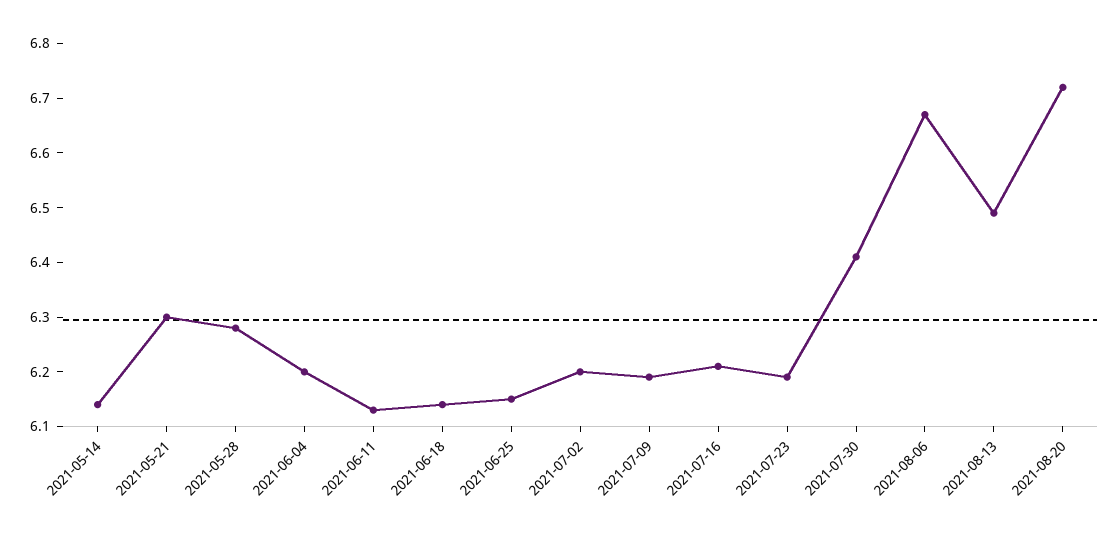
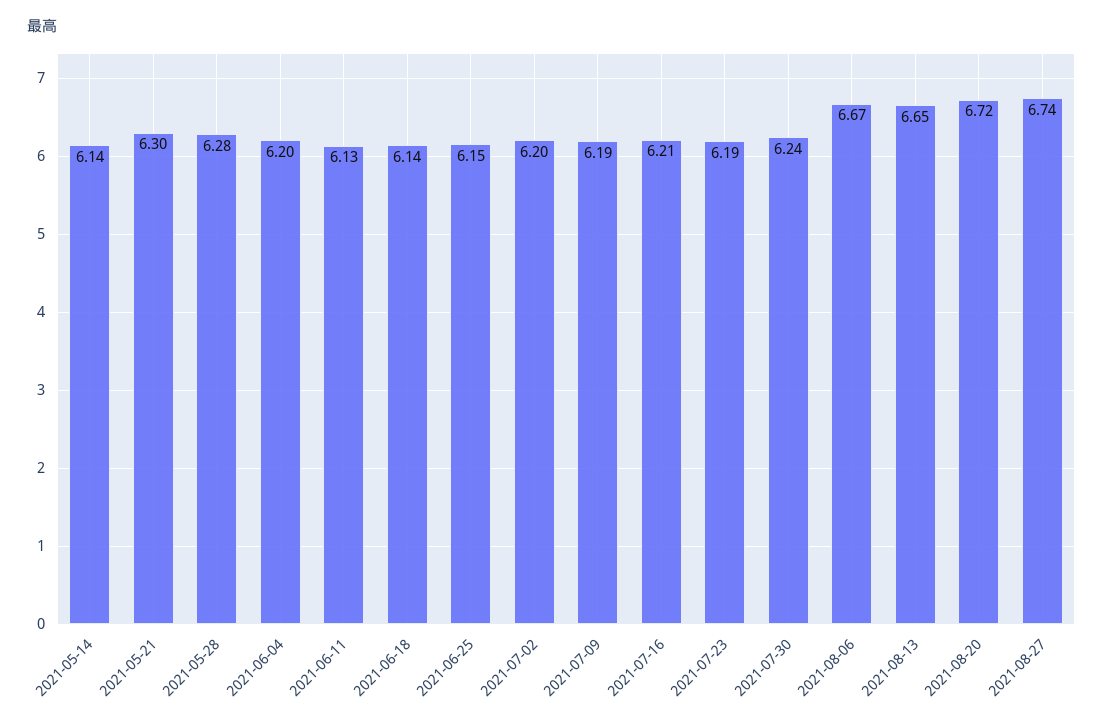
2021-07-30: 6.4 -> 6.24
2021-08-13: 6.5 -> 6.65
2021-08-27: none -> 6.74

